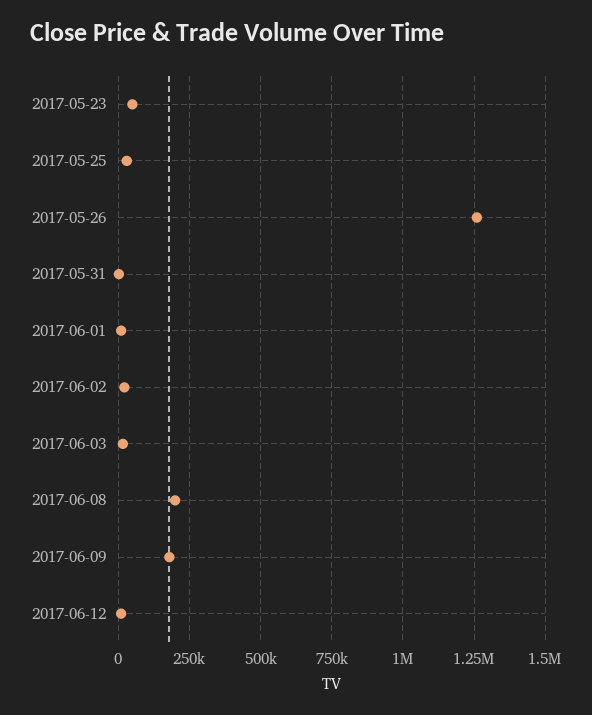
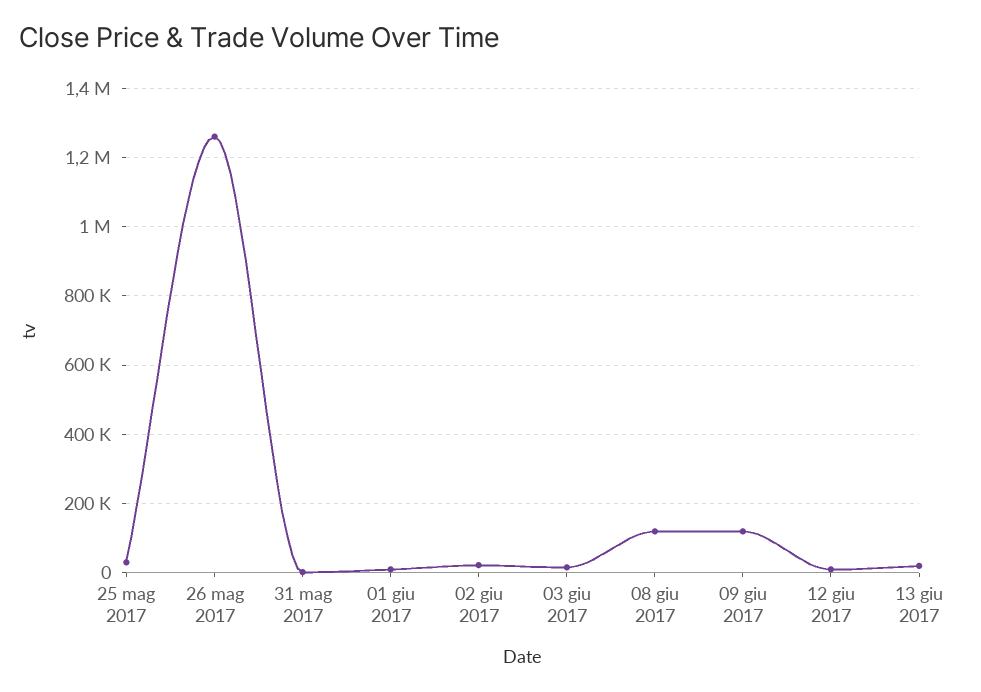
2017-05-23: 50000 -> none
2017-06-08: 200000 -> 120000
2017-06-09: 175000 -> 120000
13 giu 2017: none -> 20000

